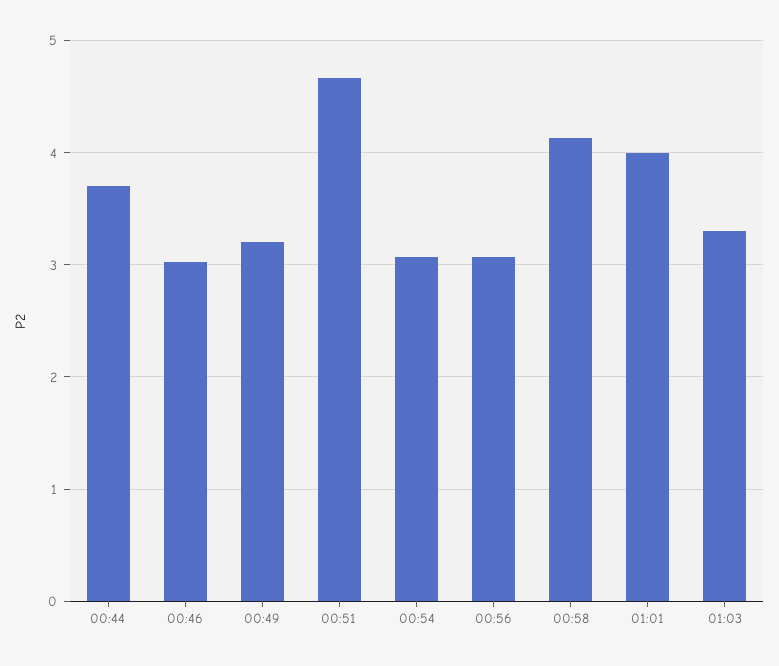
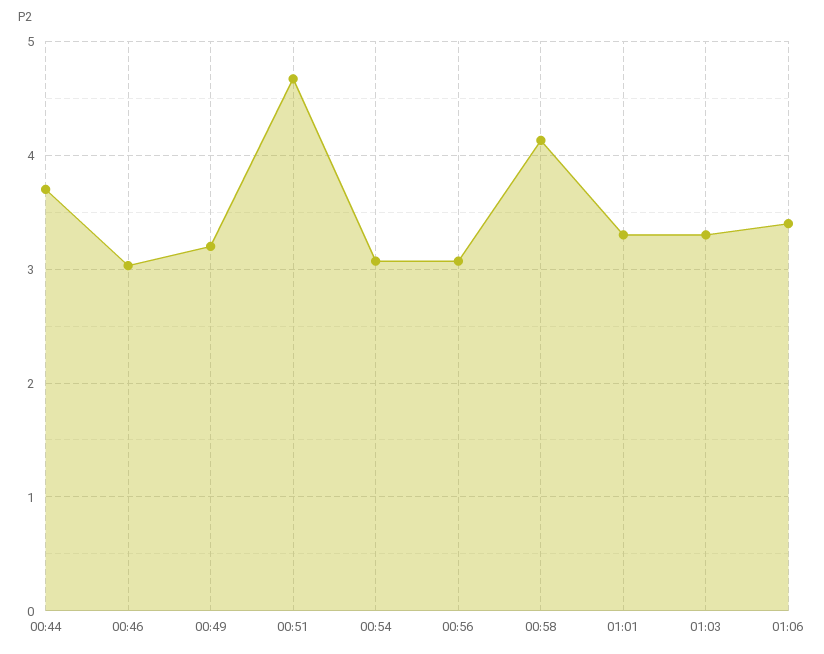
01:01: 4 -> 3.3
01:06: none -> 3.4

